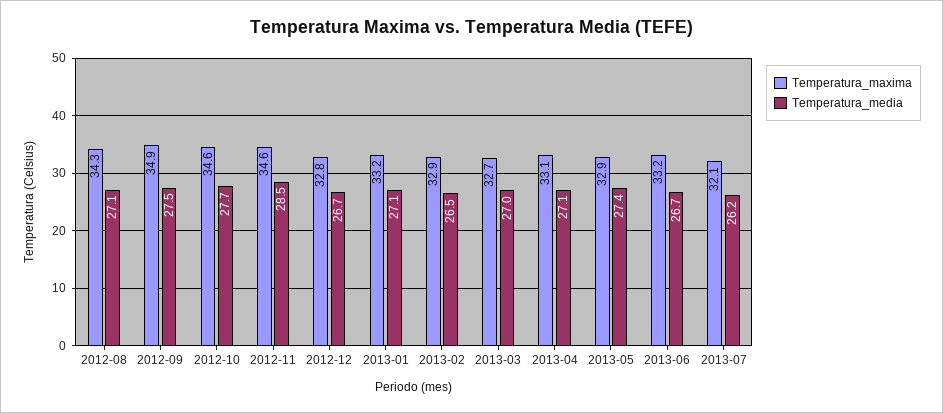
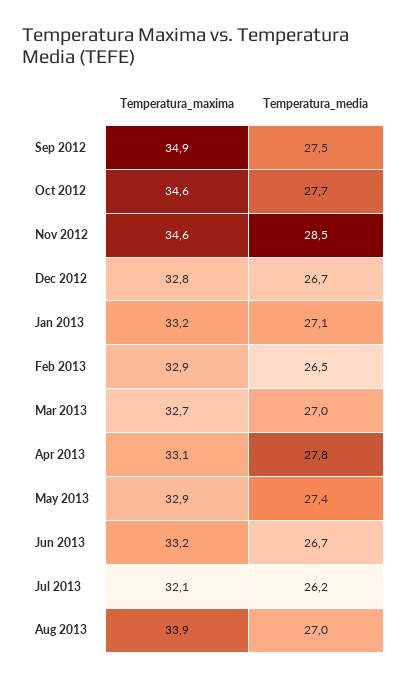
Temperatura_maxima, 2012-08: 34.3 -> none
Temperatura_media, 2012-08: 27.1 -> none
Temperatura_media, 2013-04: 27.1 -> 27.8
Temperatura_maxima, Aug 2013: none -> 33.9
Temperatura_media, Aug 2013: none -> 27

